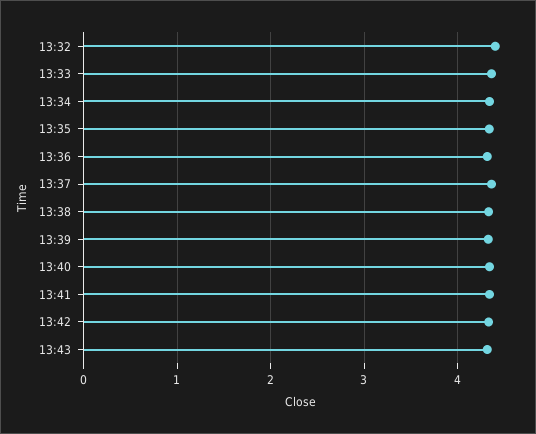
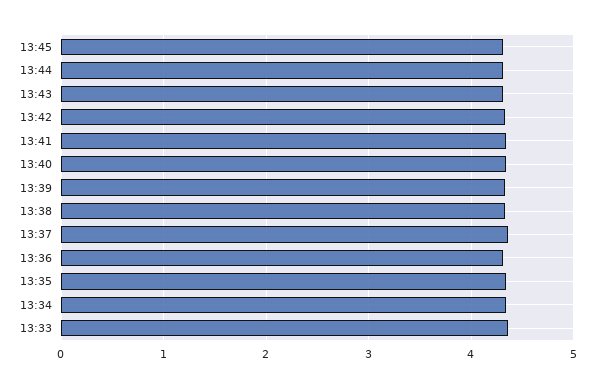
13:32: 4.4 -> none
13:45: none -> 4.3
13:44: none -> 4.3

